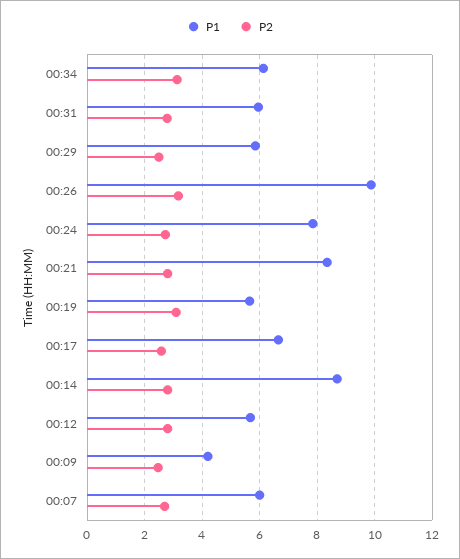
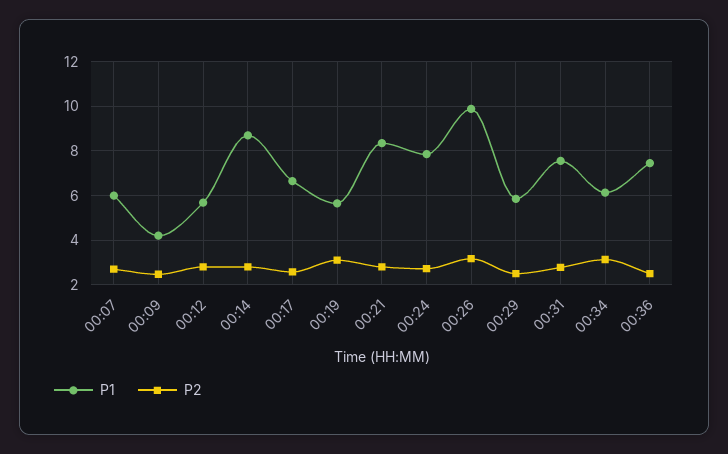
P1, 00:31: 6 -> 7.5
P1, 00:36: none -> 7.5
P2, 00:36: none -> 2.5

